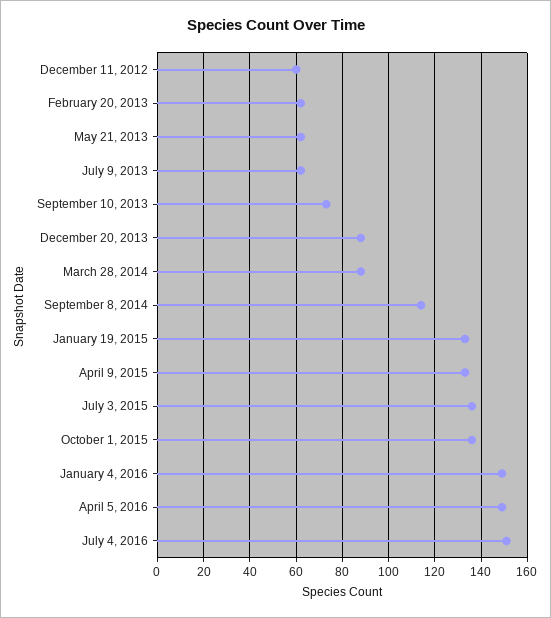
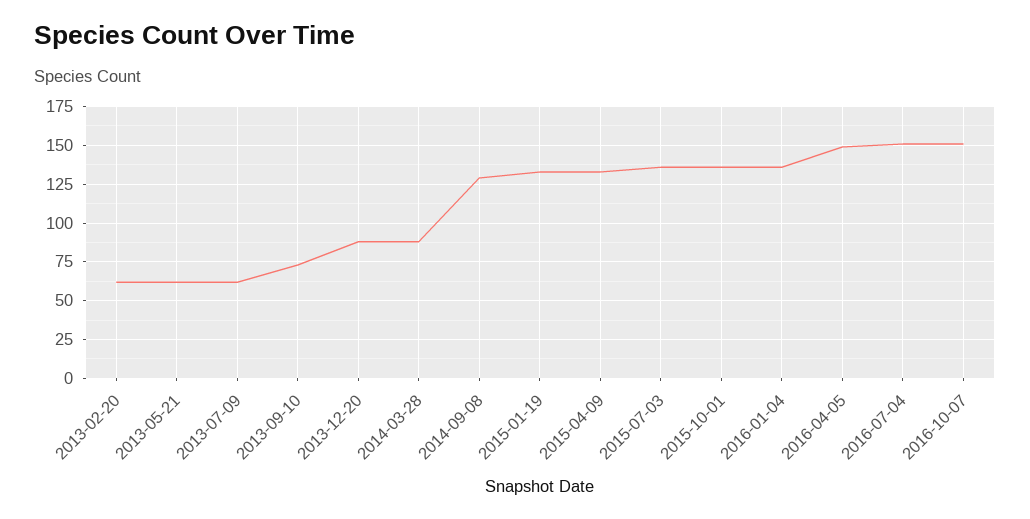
December 11, 2012: 60 -> none
September 8, 2014: 115 -> 130
January 4, 2016: 150 -> 135
2016-10-07: none -> 150

